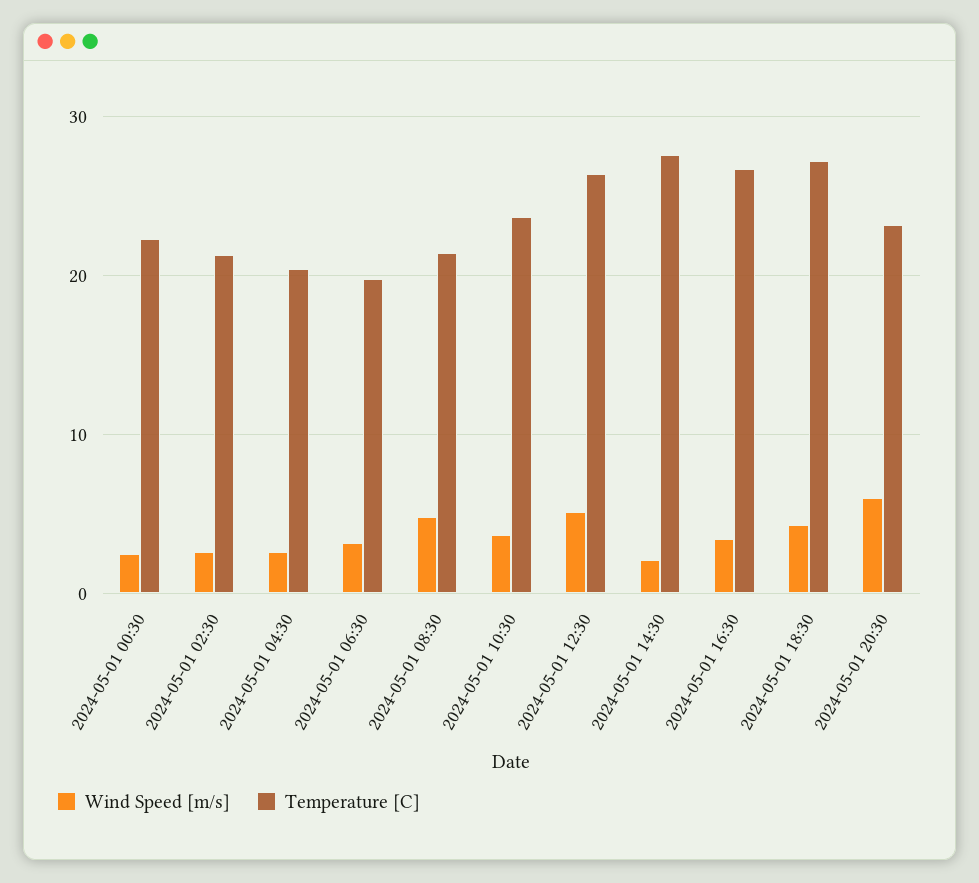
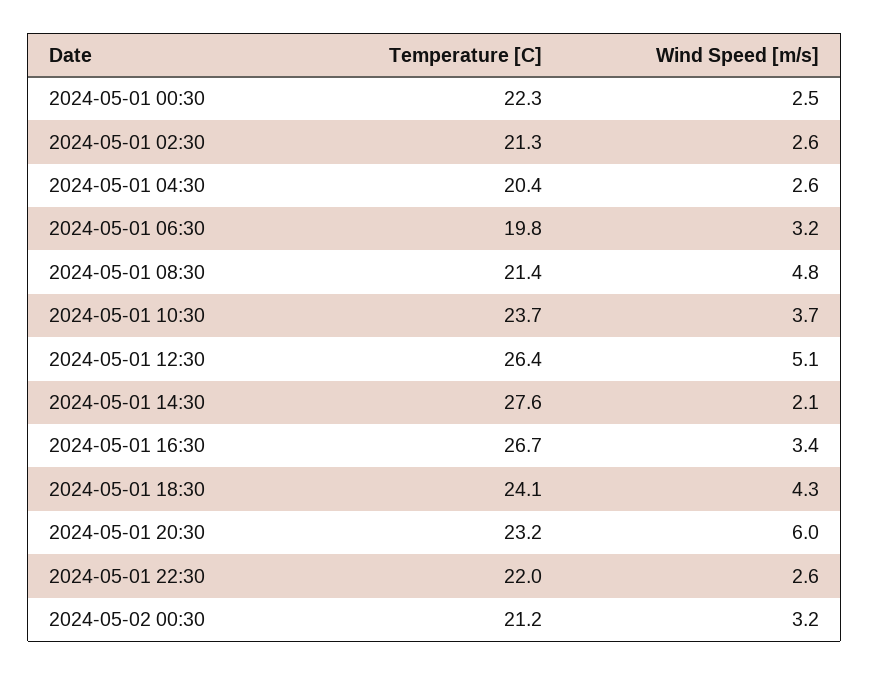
Temperature [C], 2024-05-01 18:30: 27 -> 24.1
Temperature [C], 2024-05-01 22:30: none -> 22
Wind Speed [m/s], 2024-05-01 22:30: none -> 2.6
Temperature [C], 2024-05-02 00:30: none -> 21.2
Wind Speed [m/s], 2024-05-02 00:30: none -> 3.2

